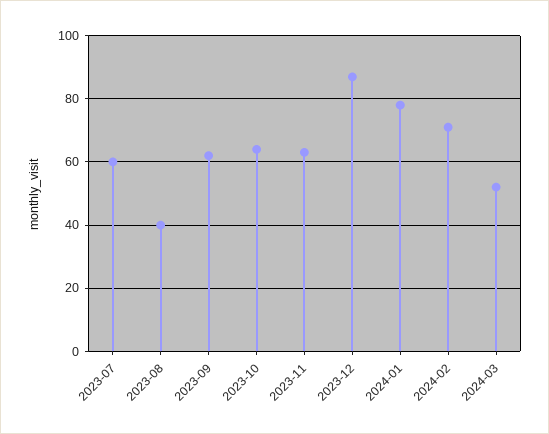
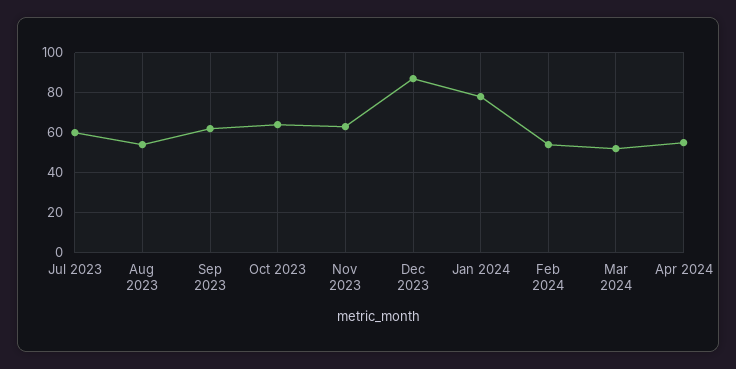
2023-08: 40 -> 55
2024-02: 70 -> 55
Apr 2024: none -> 55

